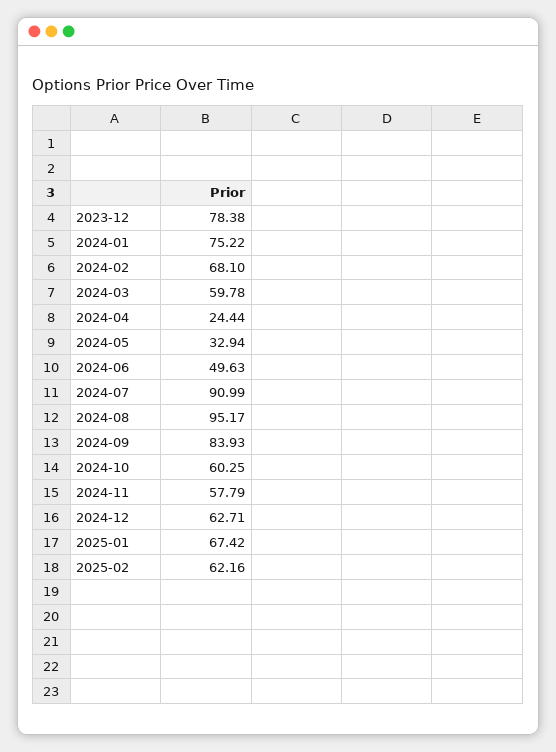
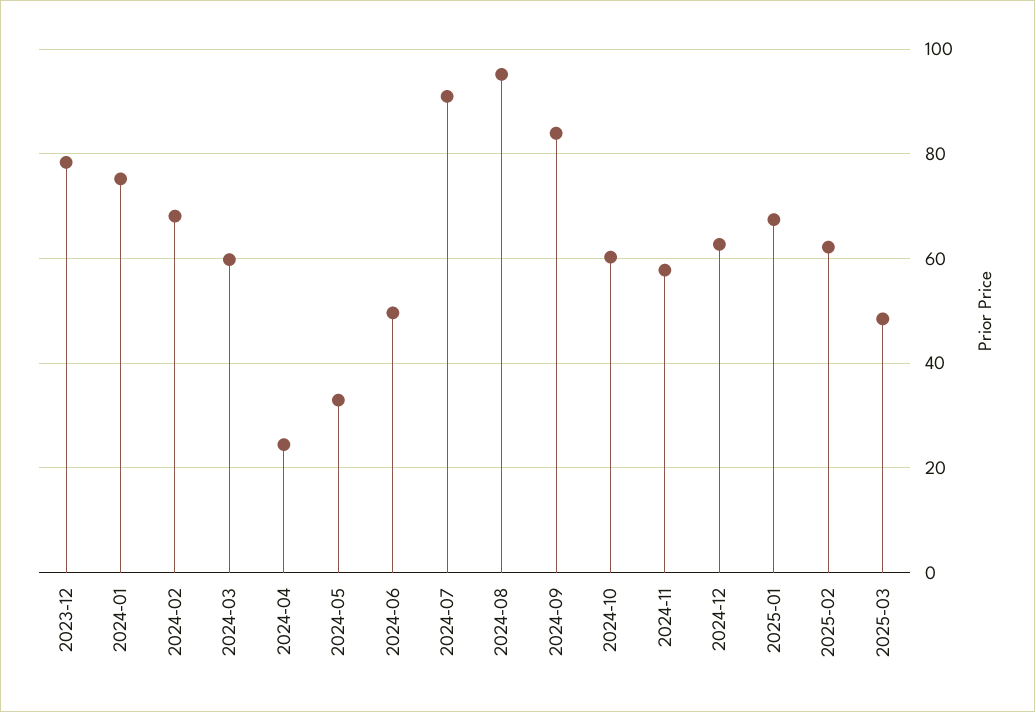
2025-03: none -> 48

